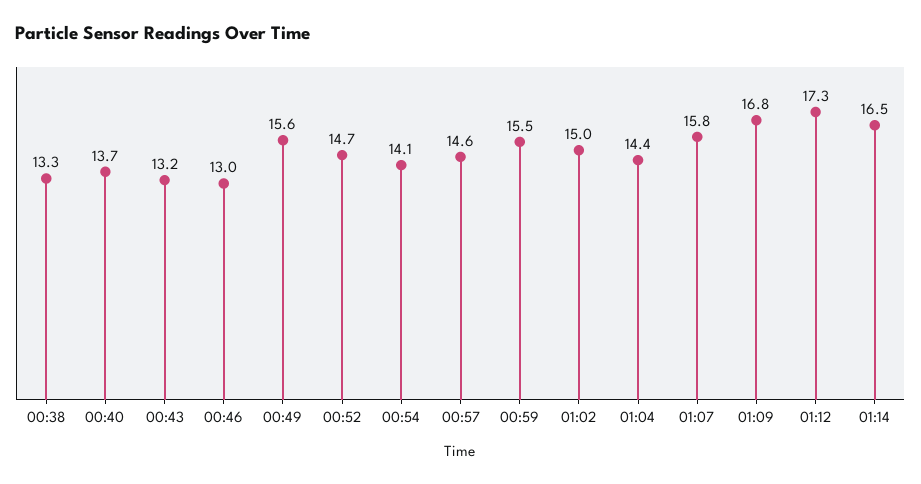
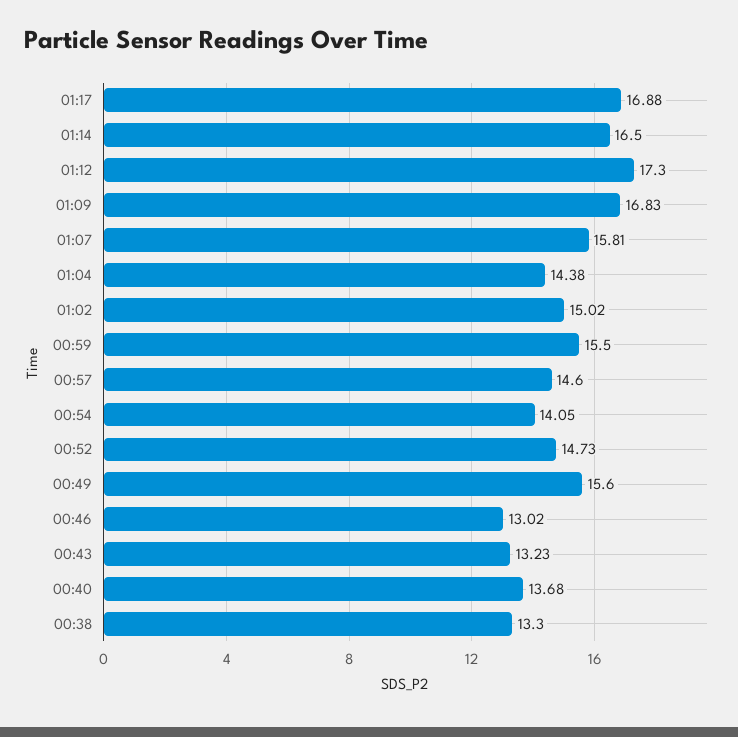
01:17: none -> 16.88

